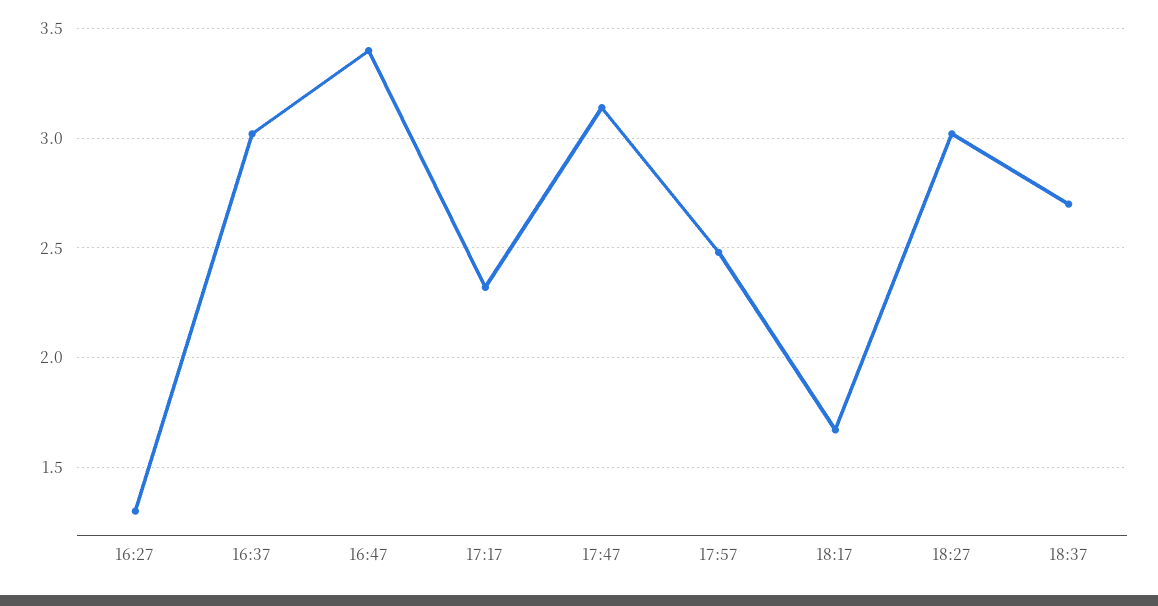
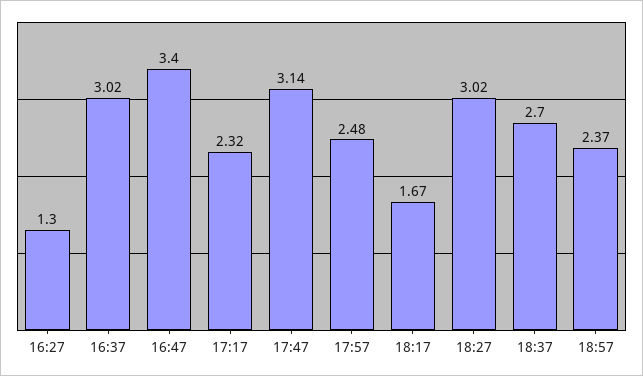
18:57: none -> 2.37

